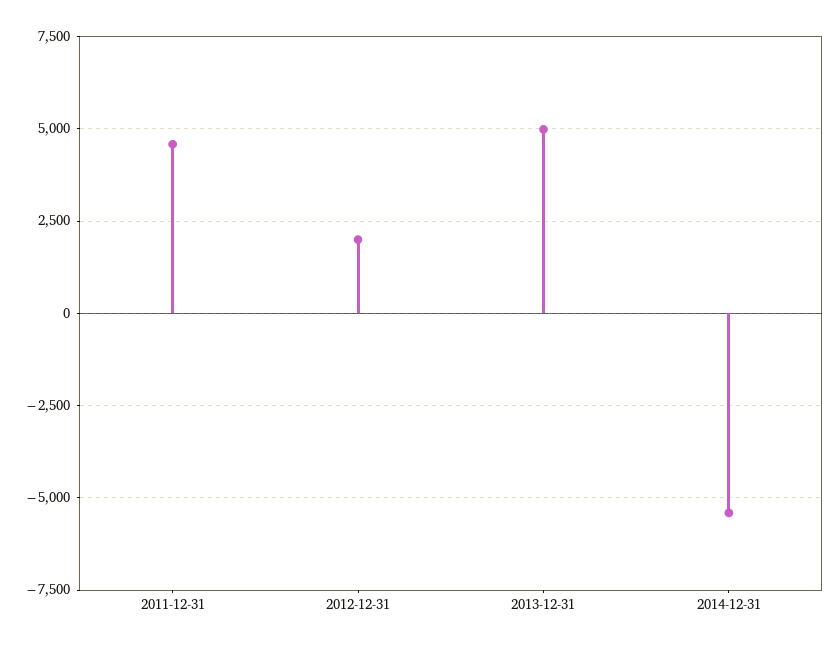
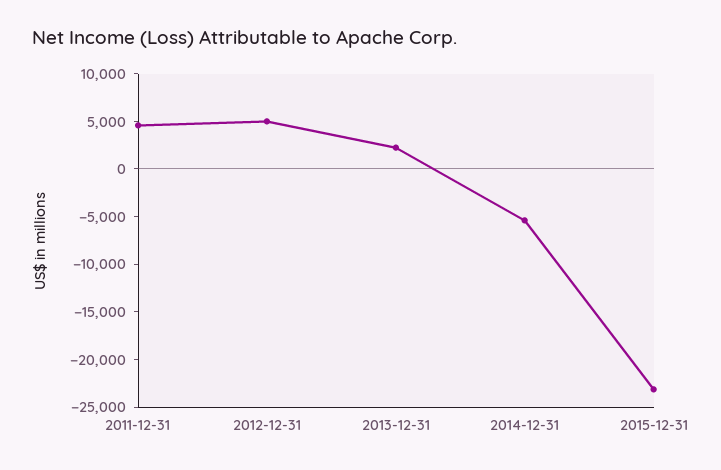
2012-12-31: 2000 -> 5000
2013-12-31: 5000 -> 2000
2015-12-31: none -> -23000

